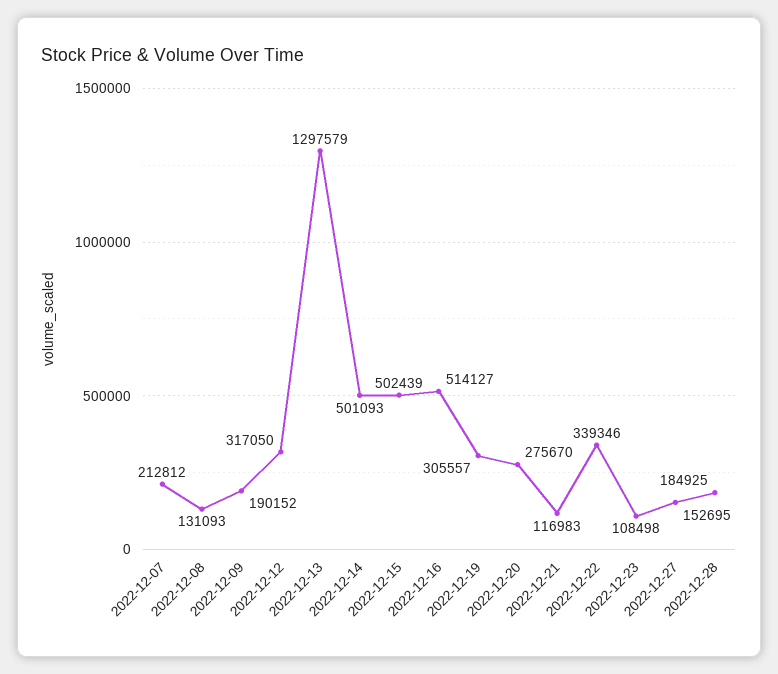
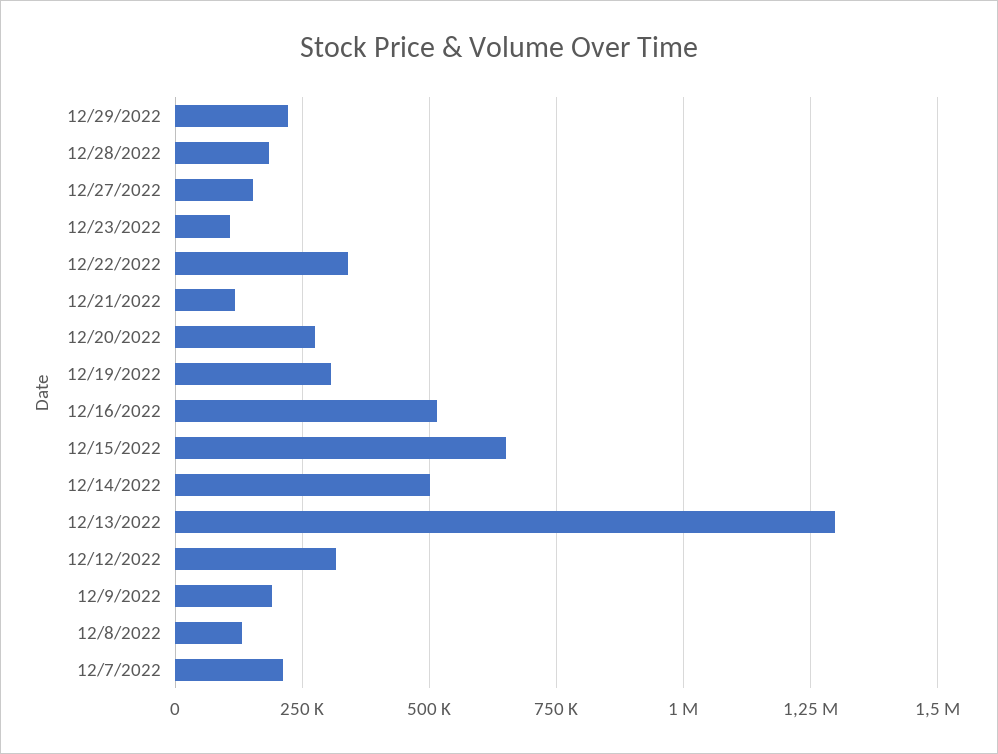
2022-12-15: 502439 -> 650000
12/29/2022: none -> 225000

